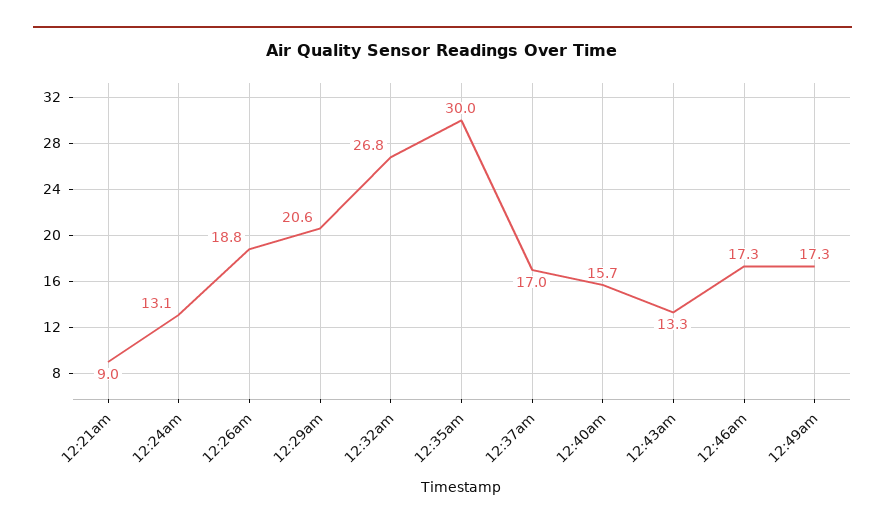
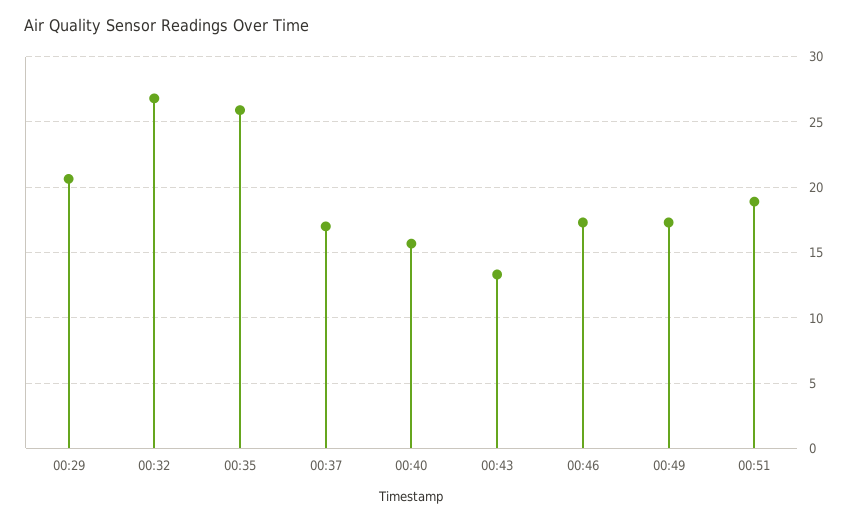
12:21am: 9 -> none
12:24am: 13.1 -> none
12:26am: 18.8 -> none
12:35am: 30 -> 26
00:51: none -> 19

